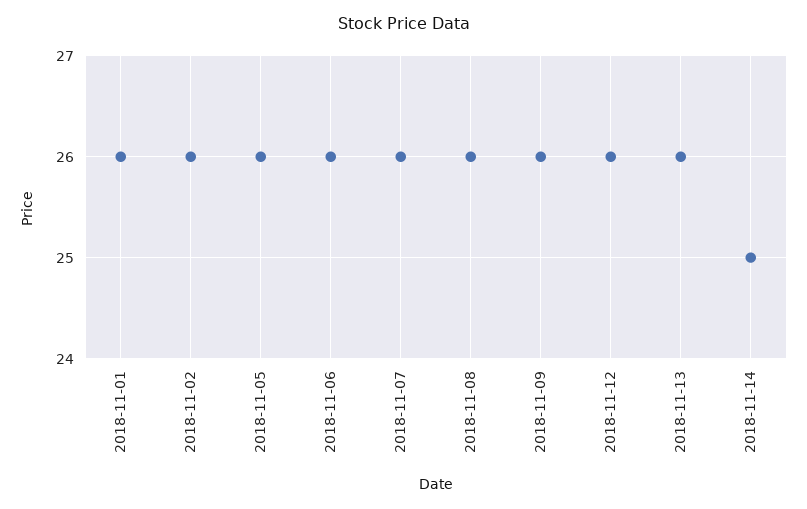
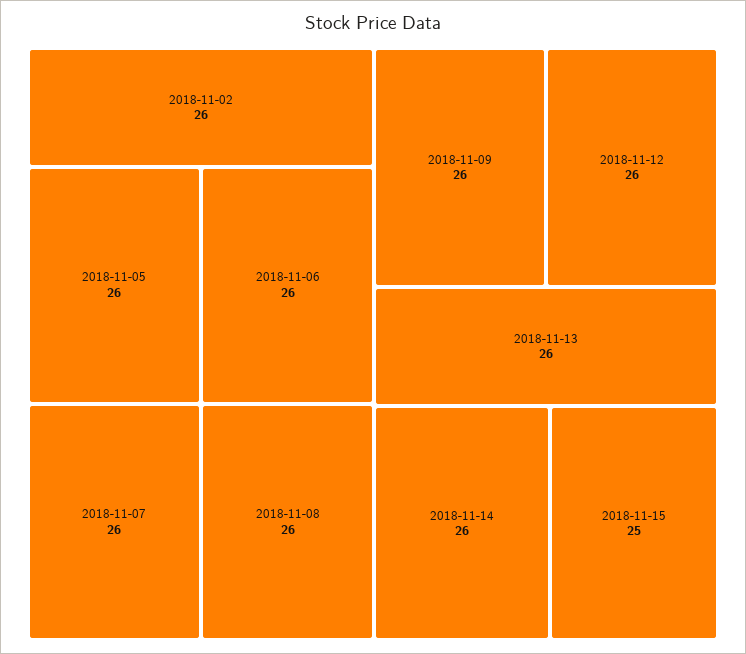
2018-11-01: 26 -> none
2018-11-14: 25 -> 26
2018-11-15: none -> 25

